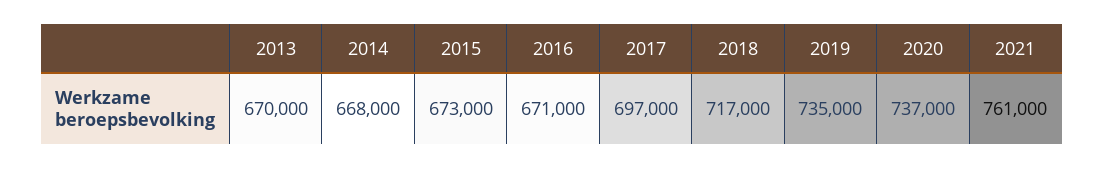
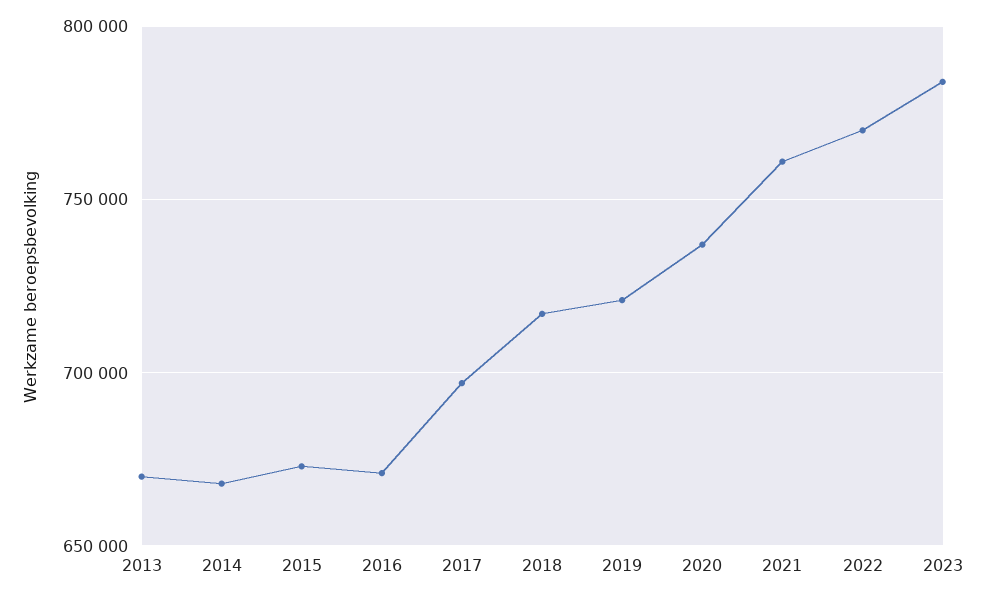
2019: 735000 -> 720000
2022: none -> 770000
2023: none -> 785000

